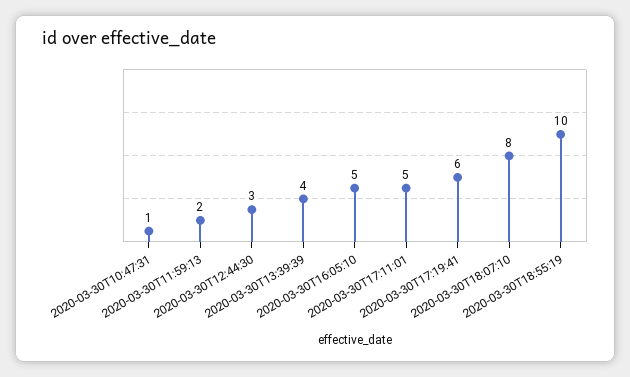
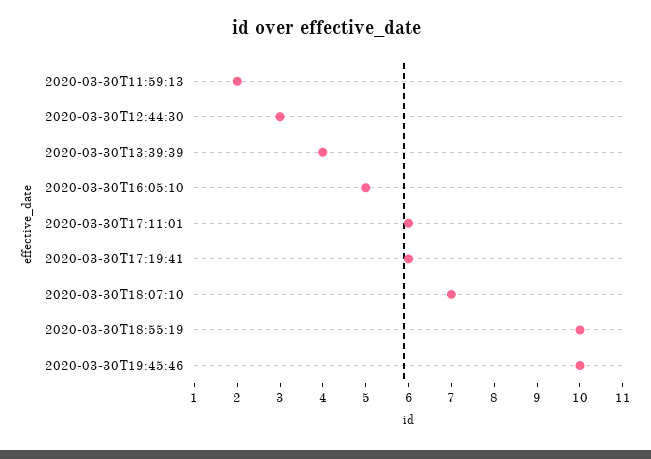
2020-03-30T10:47:31: 1 -> none
2020-03-30T17:11:01: 5 -> 6
2020-03-30T18:07:10: 8 -> 7
2020-03-30T19:45:46: none -> 10

